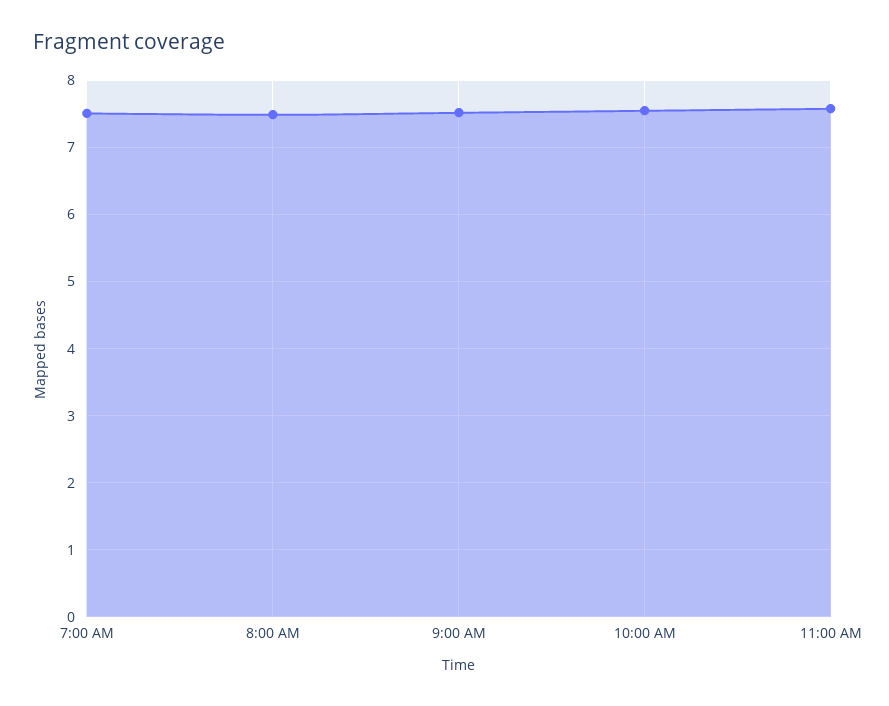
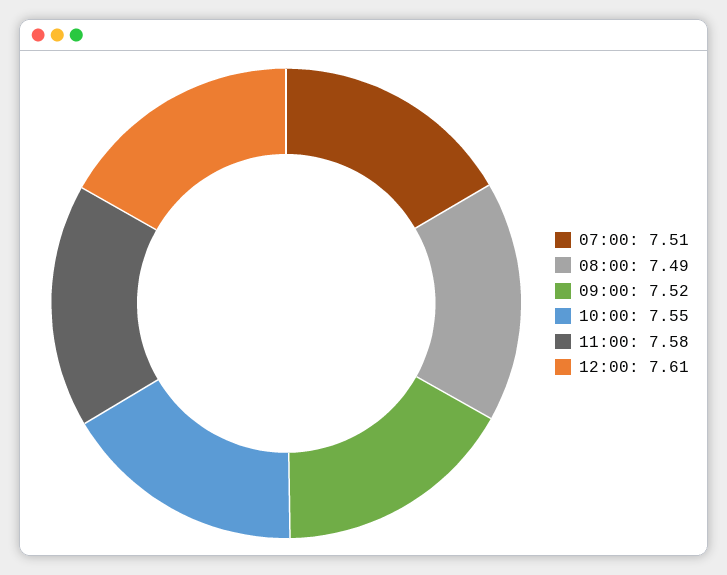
12:00: none -> 7.61

